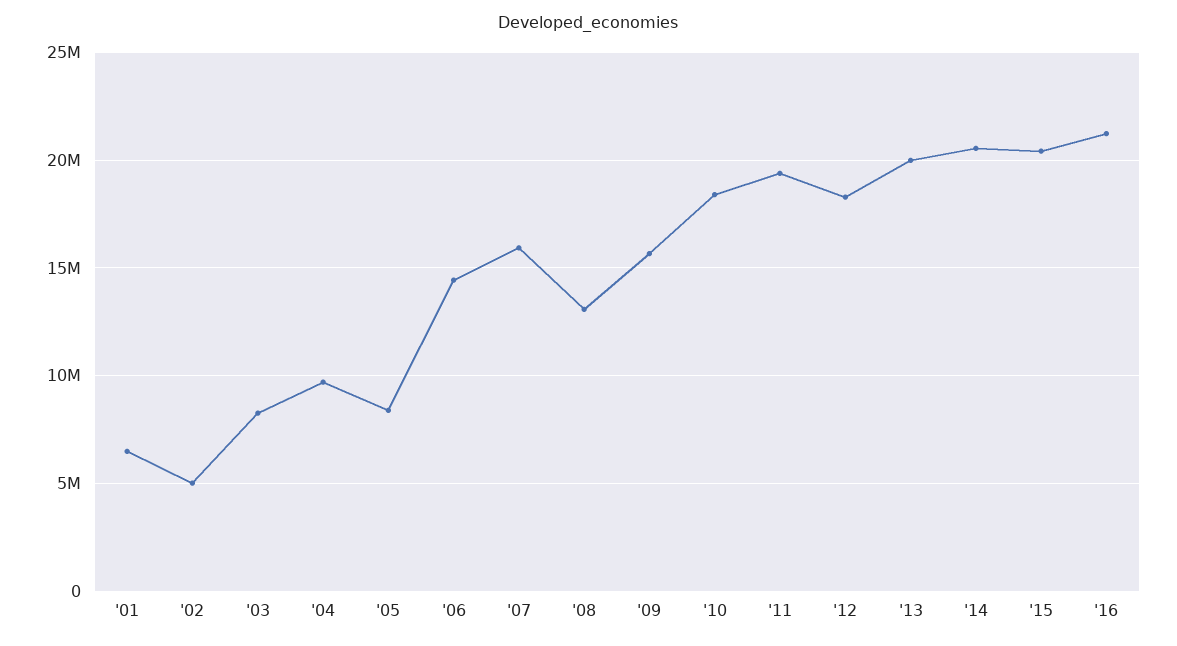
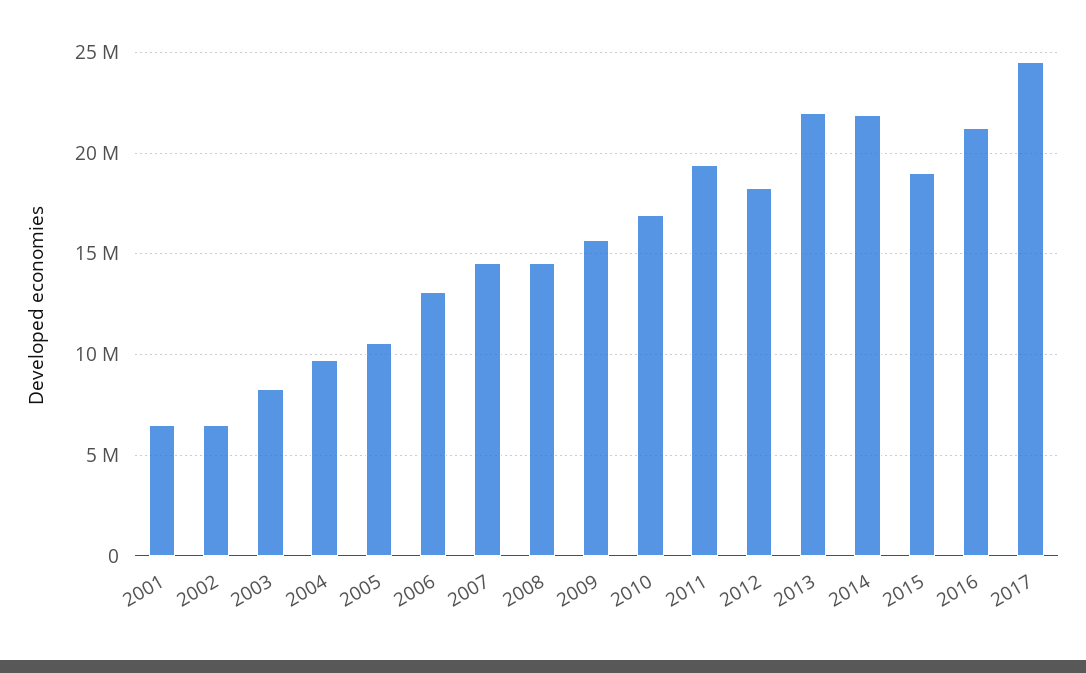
'02: 5000000 -> 6500000
'05: 8500000 -> 10500000
'06: 14500000 -> 13000000
'07: 16000000 -> 14500000
'08: 13000000 -> 14500000
'10: 18500000 -> 17000000
'13: 20000000 -> 22000000
'14: 20500000 -> 22000000
'15: 20500000 -> 19000000
2017: none -> 24500000

